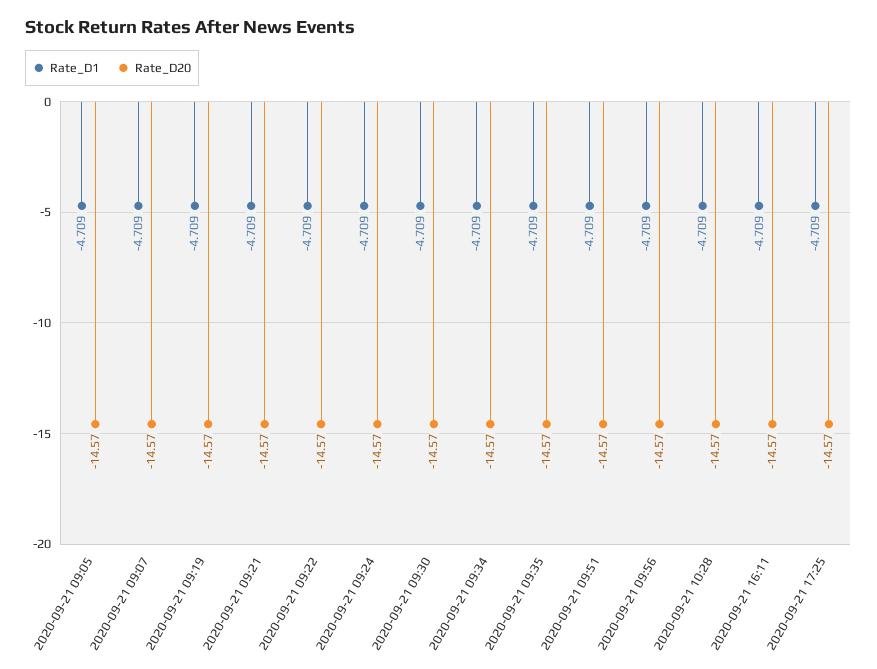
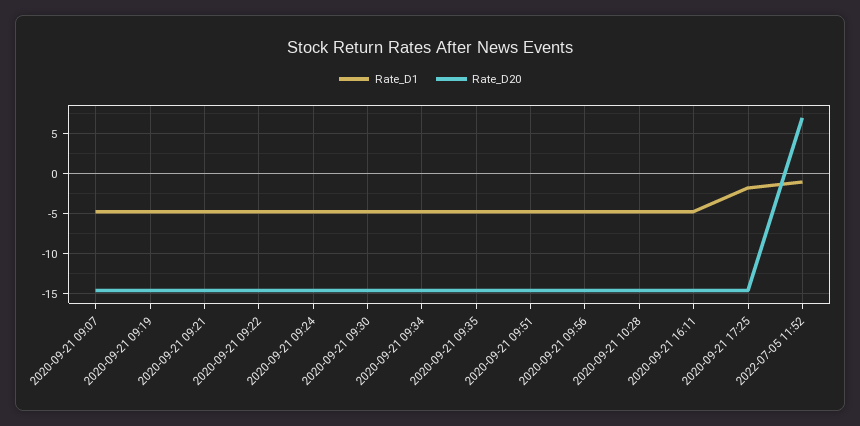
Rate_D1, 2020-09-21 09:05: -4.709 -> none
Rate_D20, 2020-09-21 09:05: -14.57 -> none
Rate_D1, 2020-09-21 17:25: -4.709 -> -2
Rate_D1, 2022-07-05 11:52: none -> -1
Rate_D20, 2022-07-05 11:52: none -> 7

